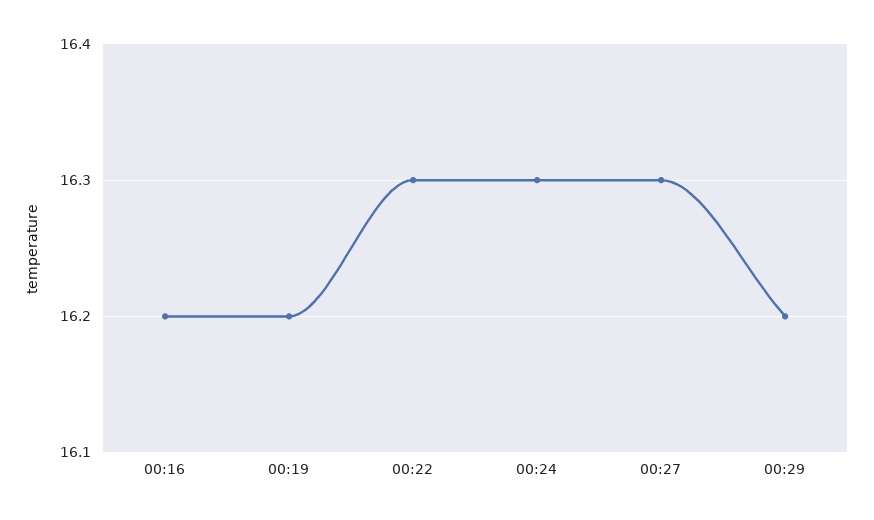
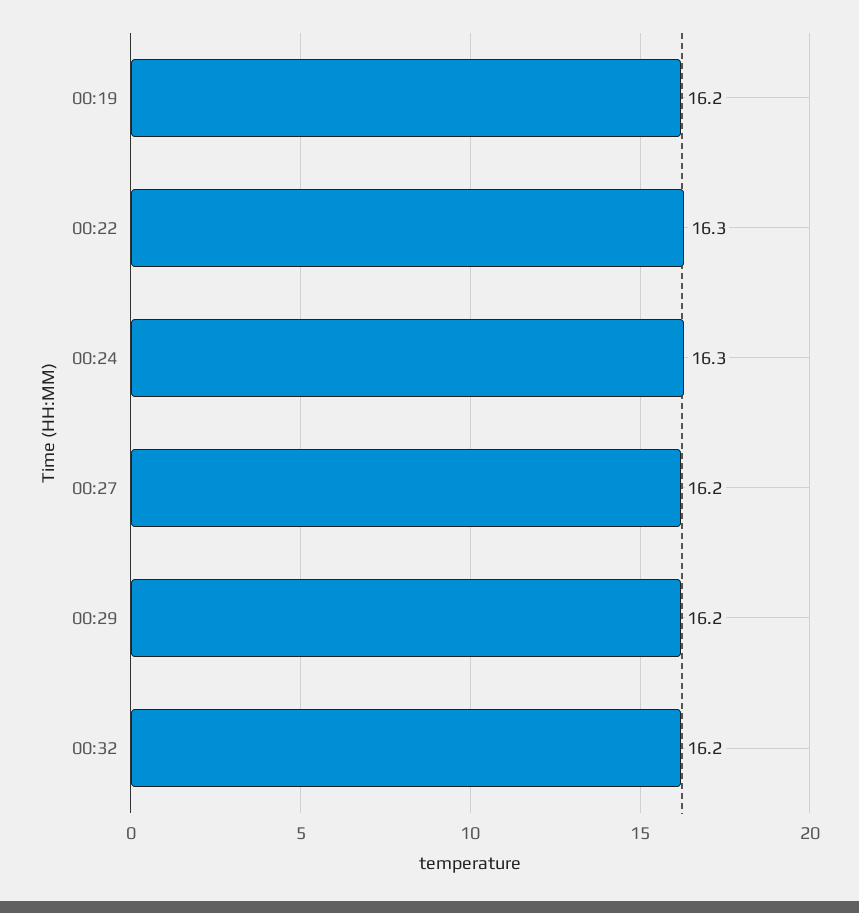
00:16: 16.2 -> none
00:27: 16.3 -> 16.2
00:32: none -> 16.2

